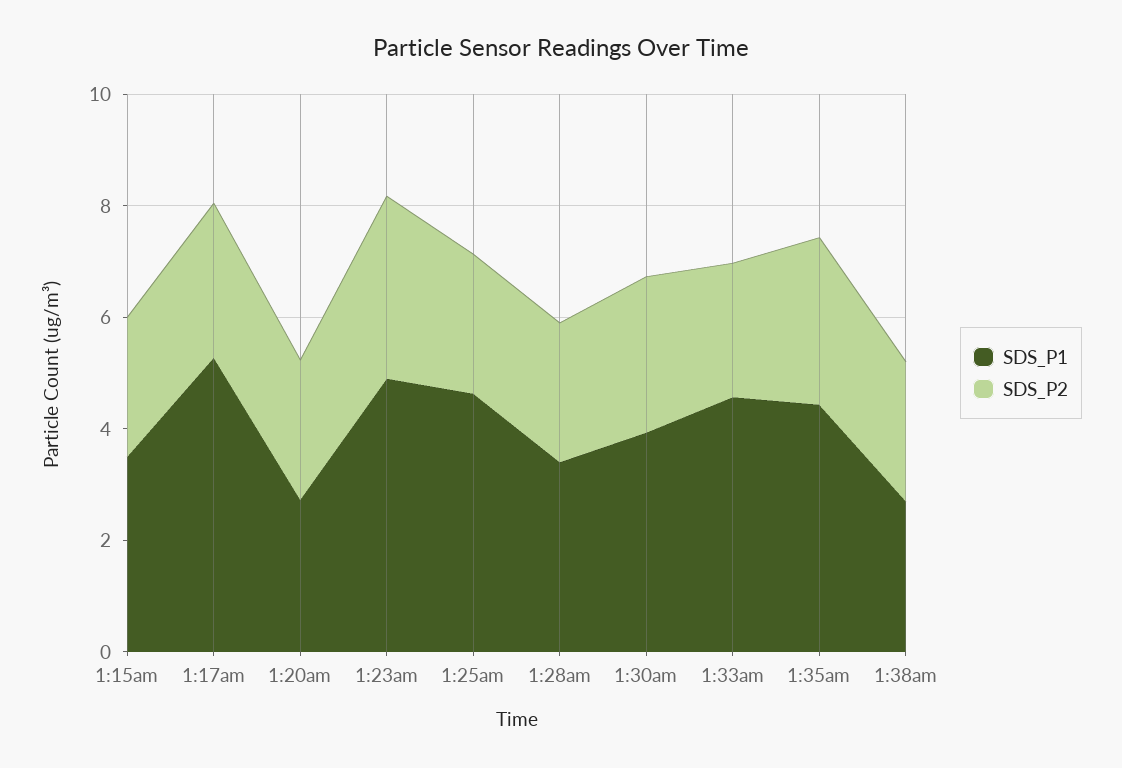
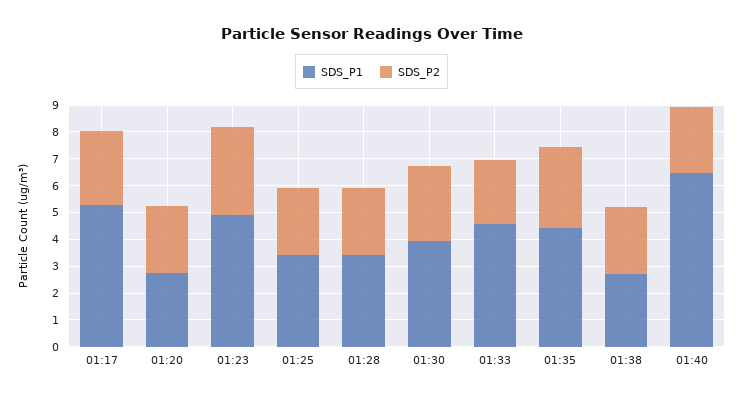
SDS_P1, 1:15am: 3.5 -> none
SDS_P2, 1:15am: 2.5 -> none
SDS_P1, 1:25am: 4.5 -> 3.5
SDS_P1, 01:40: none -> 6.5
SDS_P2, 01:40: none -> 2.5

